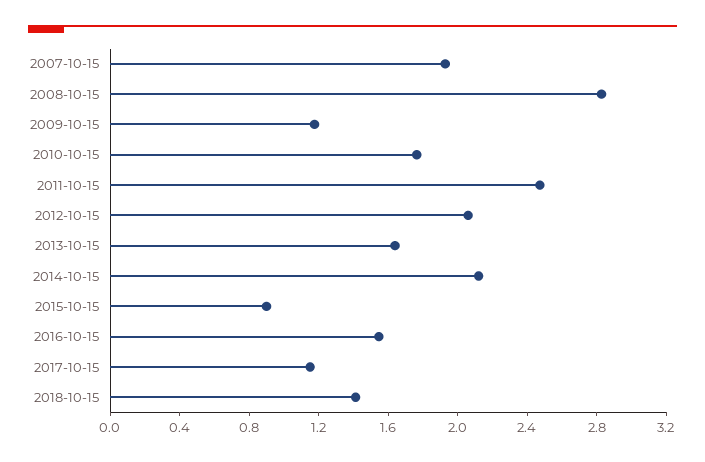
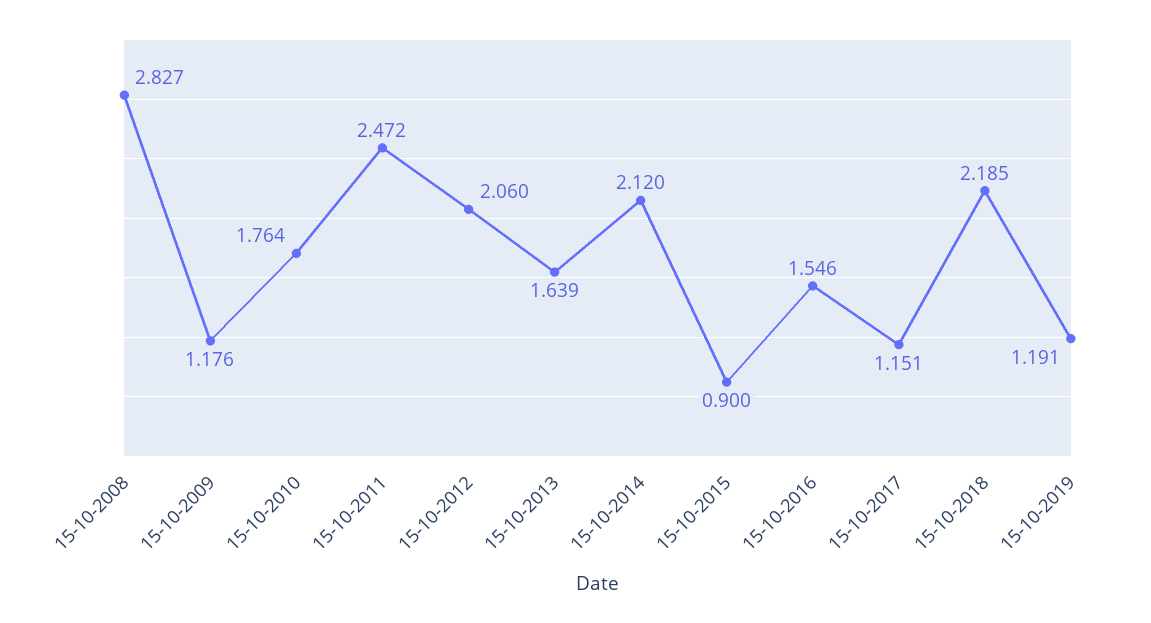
2007-10-15: 1.9 -> none
2018-10-15: 1.4 -> 2.185
15-10-2019: none -> 1.191

